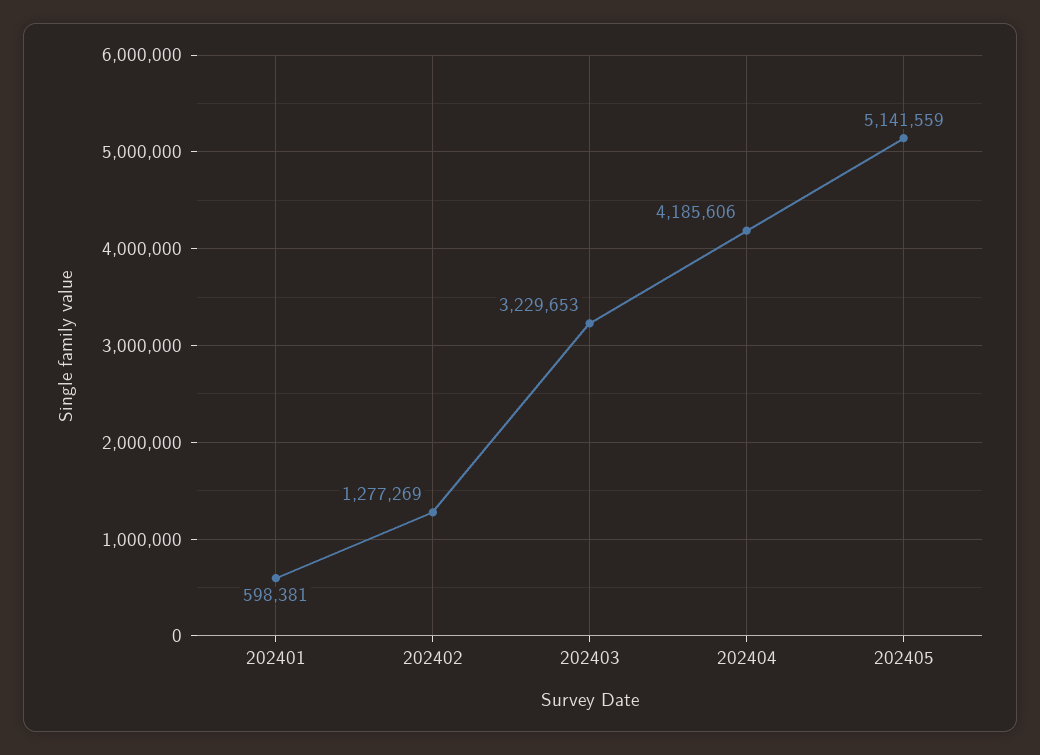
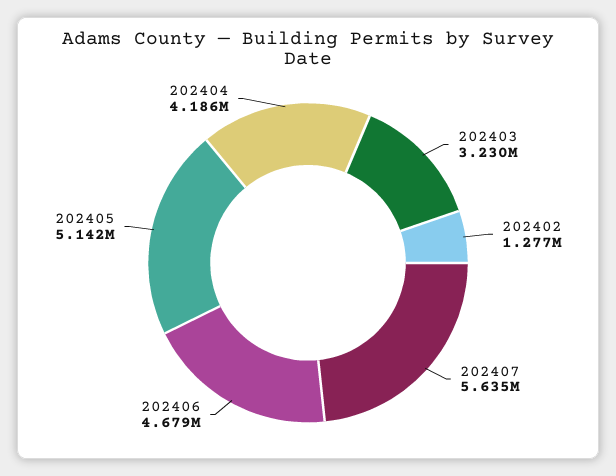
202401: 598381 -> none
202407: none -> 5635000
202406: none -> 4679000

